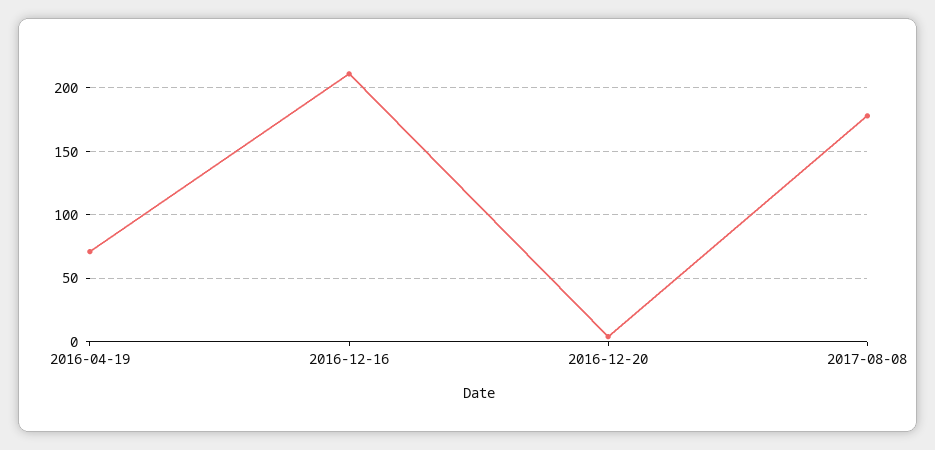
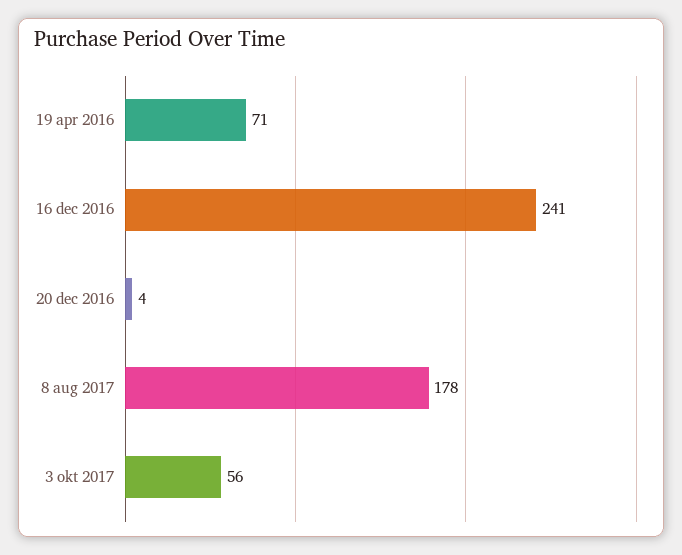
2016-12-16: 210 -> 241
3 okt 2017: none -> 56

